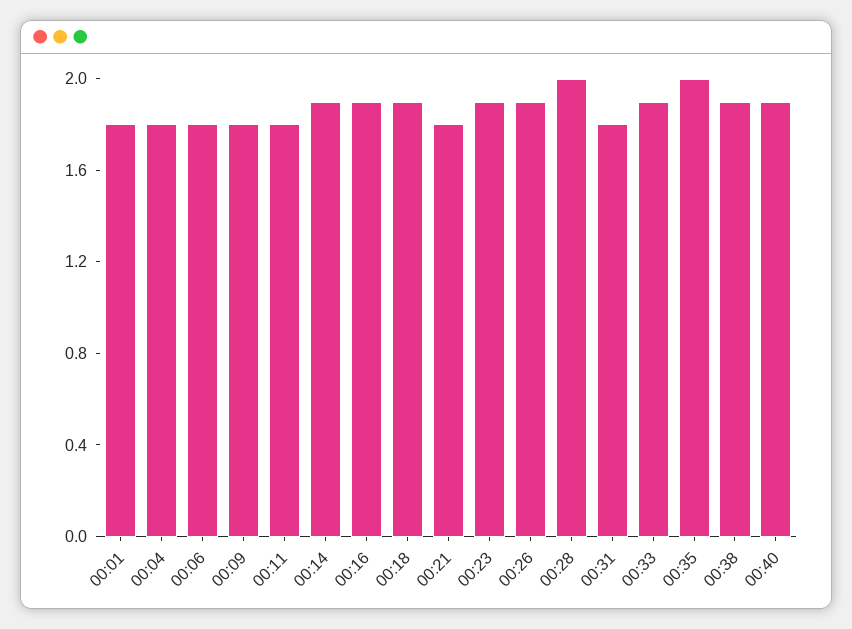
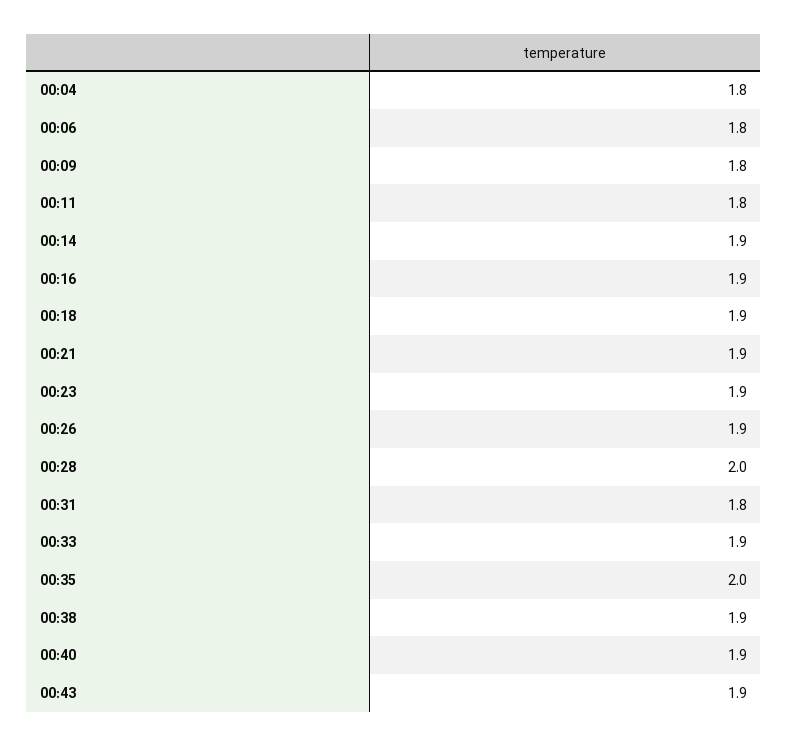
00:01: 1.8 -> none
00:21: 1.8 -> 1.9
00:43: none -> 1.9

